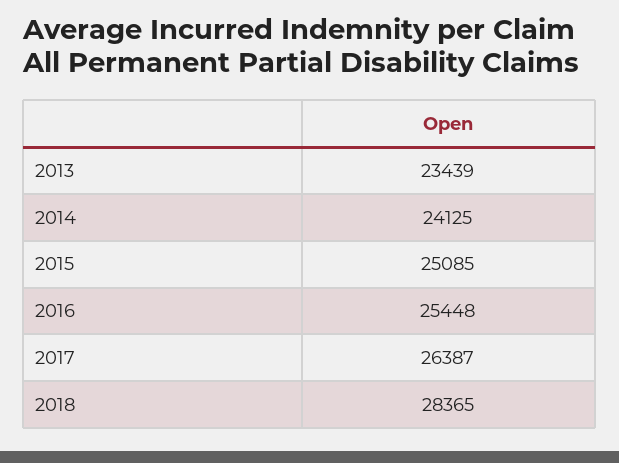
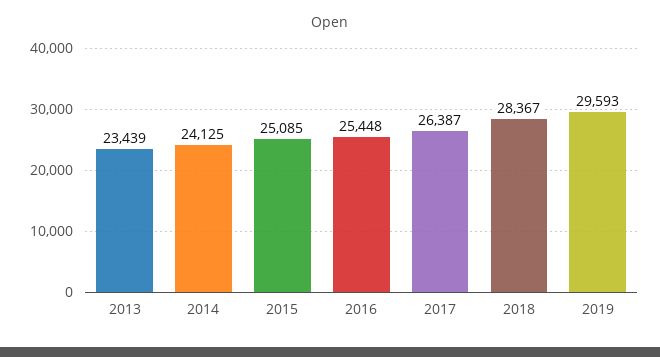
2018: 28365 -> 28367
2019: none -> 29593

